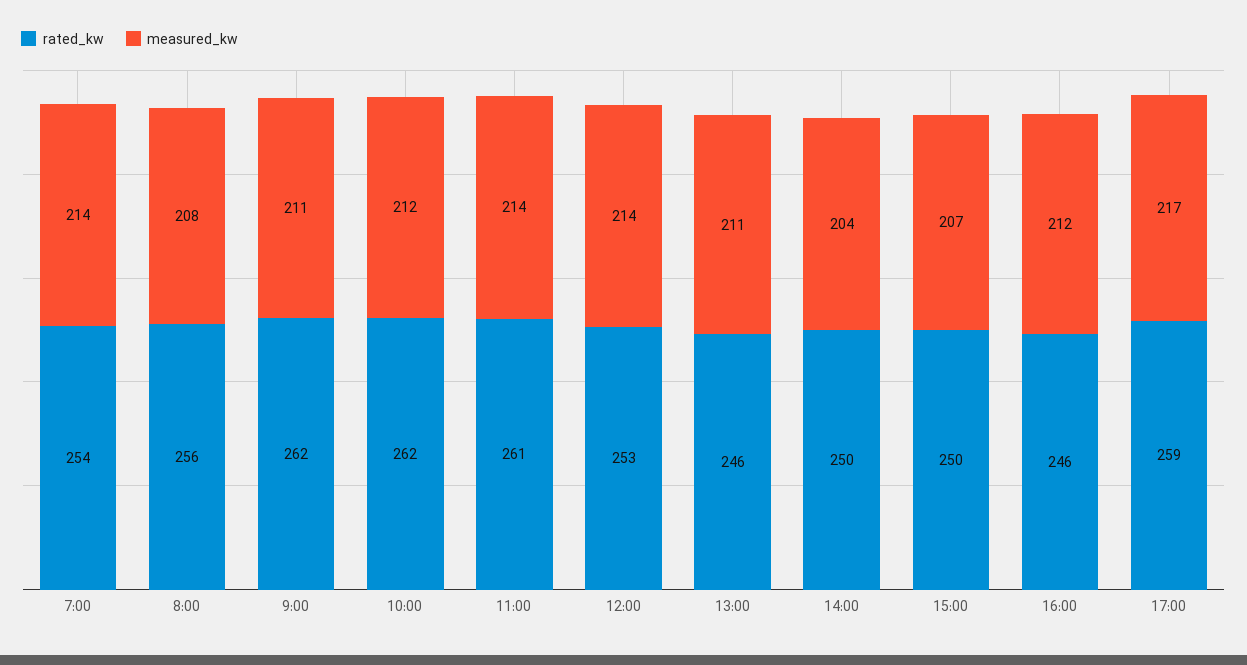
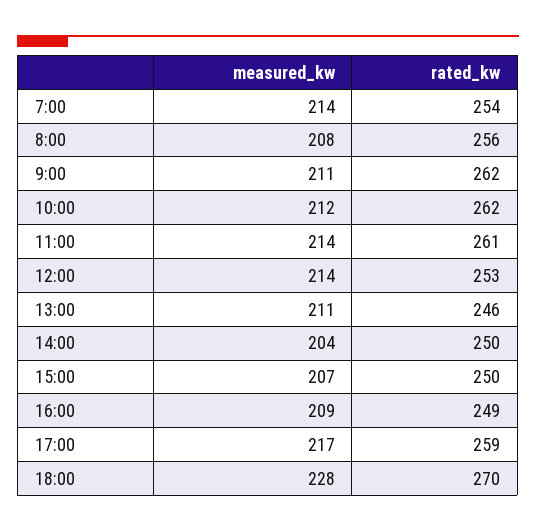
rated_kw, 16:00: 246 -> 249
measured_kw, 16:00: 212 -> 209
measured_kw, 18:00: none -> 228
rated_kw, 18:00: none -> 270

